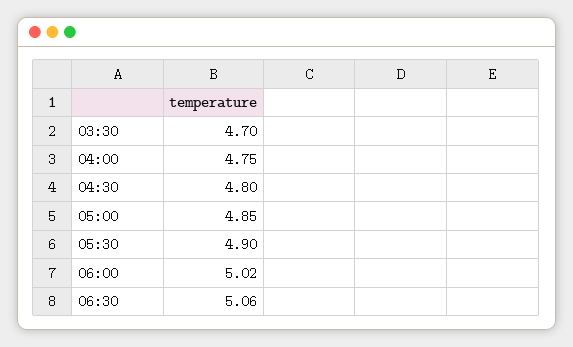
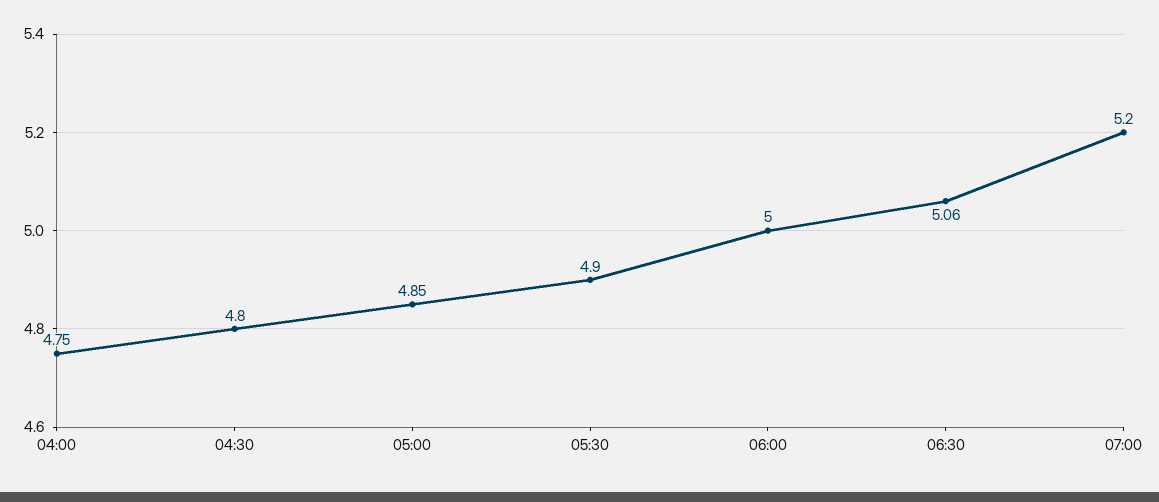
03:30: 4.7 -> none
06:00: 5.02 -> 5
07:00: none -> 5.2

